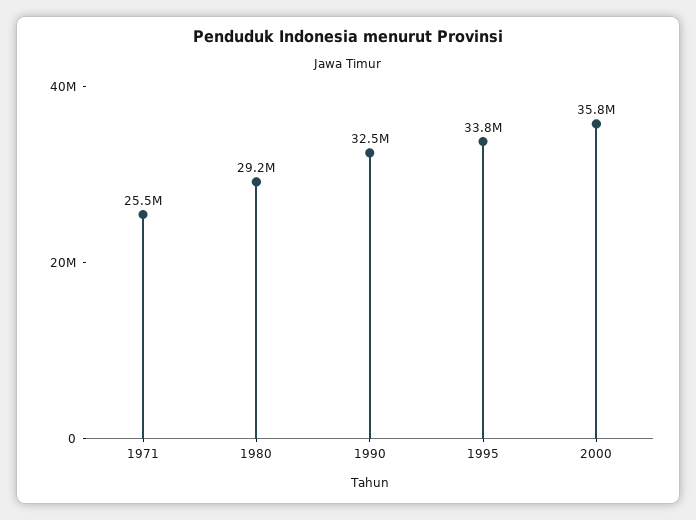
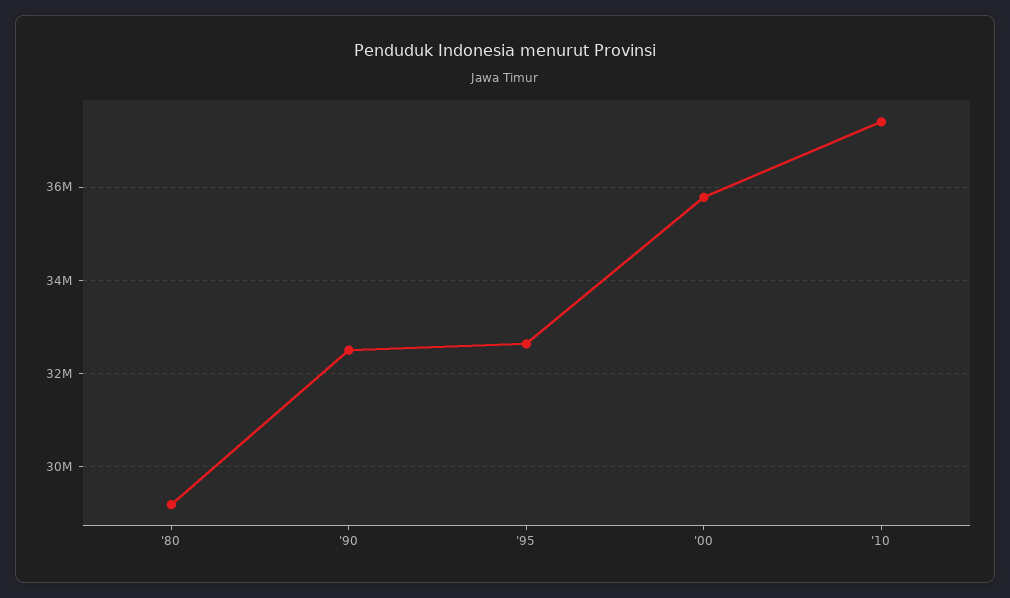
1971: 25500000 -> none
1995: 33800000 -> 32600000
'10: none -> 37400000

